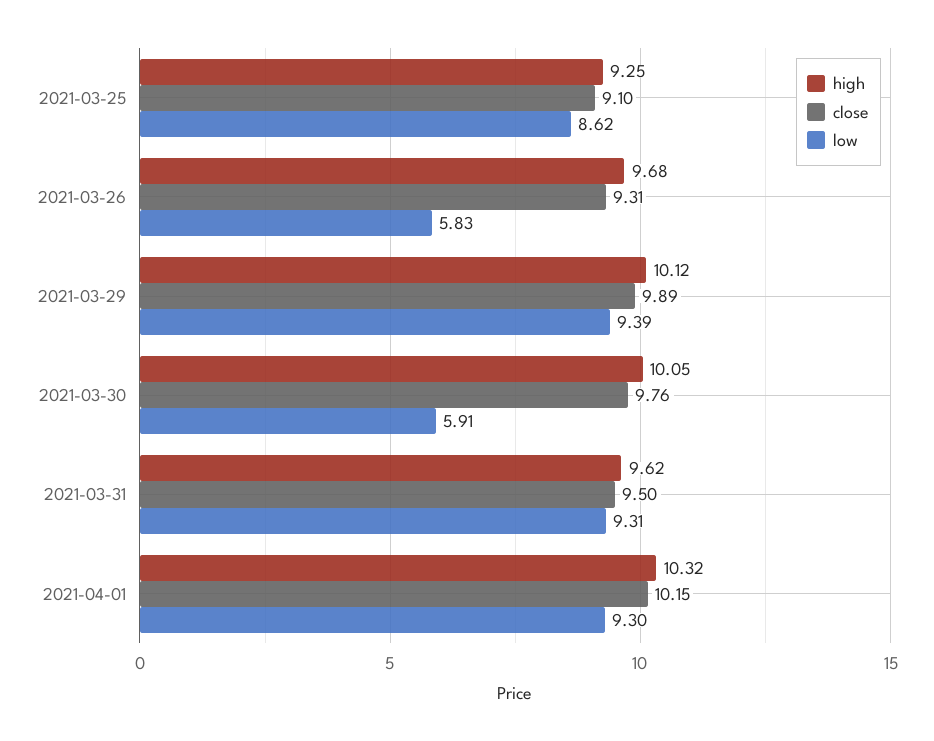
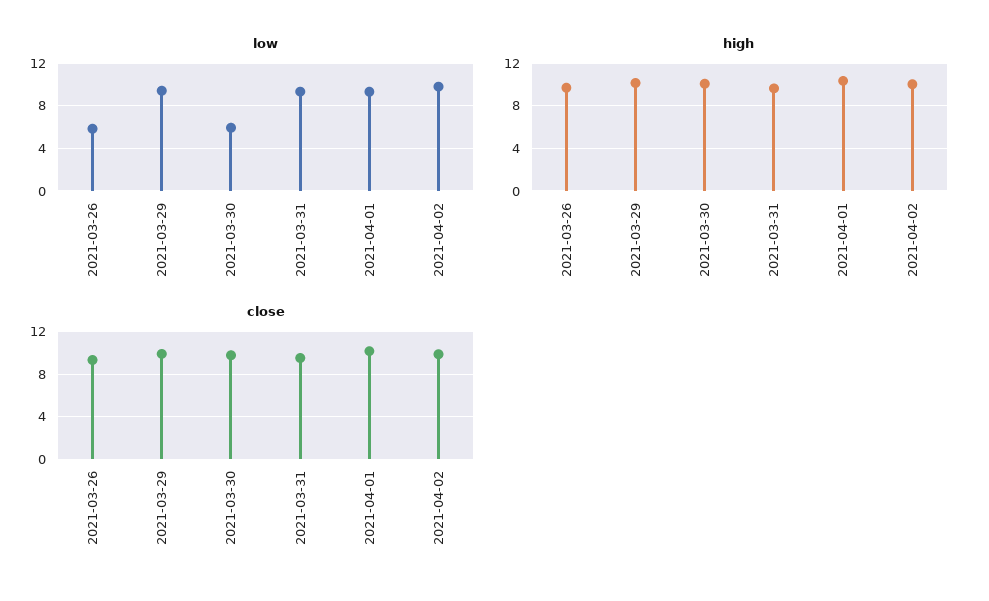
high, 2021-03-25: 9.25 -> none
close, 2021-03-25: 9.1 -> none
low, 2021-03-25: 8.62 -> none
low, 2021-04-02: none -> 10
high, 2021-04-02: none -> 10
close, 2021-04-02: none -> 10

